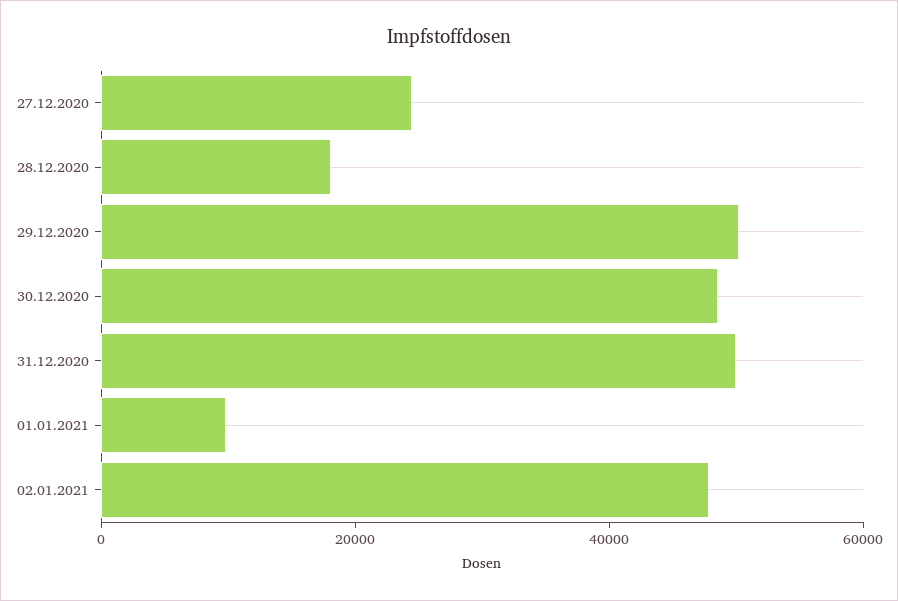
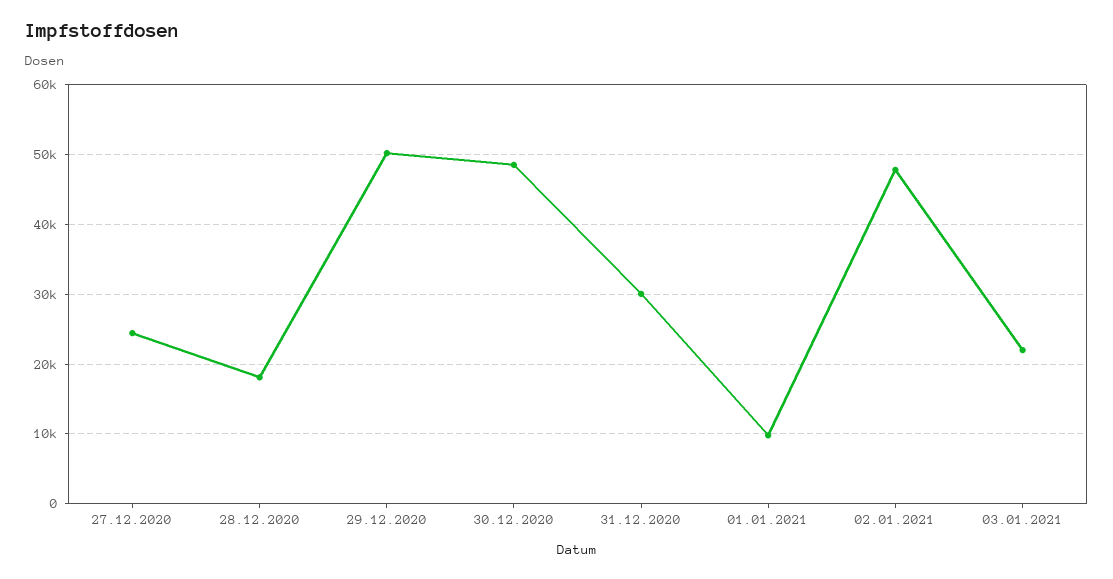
31.12.2020: 50000 -> 30000
03.01.2021: none -> 22000

